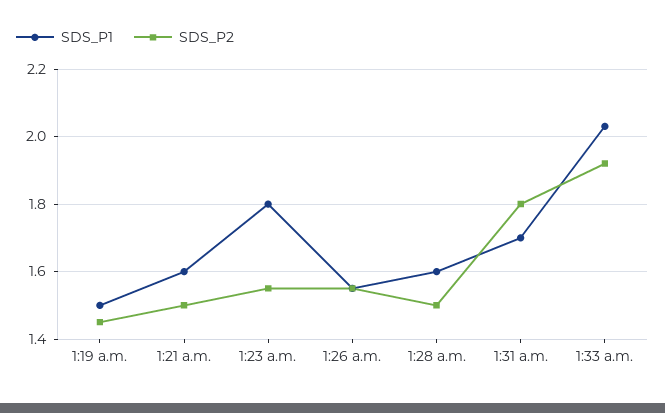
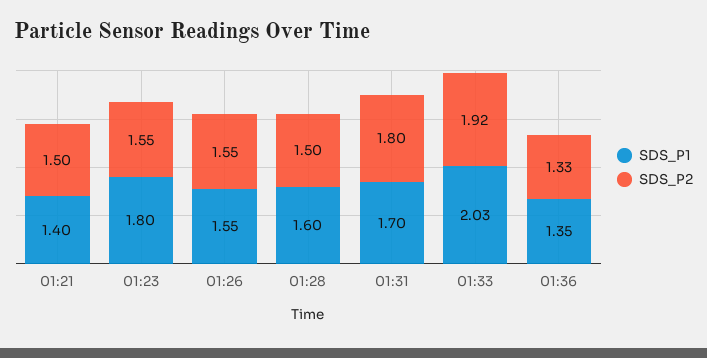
SDS_P1, 1:19 a.m.: 1.5 -> none
SDS_P2, 1:19 a.m.: 1.45 -> none
SDS_P1, 1:21 a.m.: 1.6 -> 1.4
SDS_P1, 01:36: none -> 1.35
SDS_P2, 01:36: none -> 1.33

